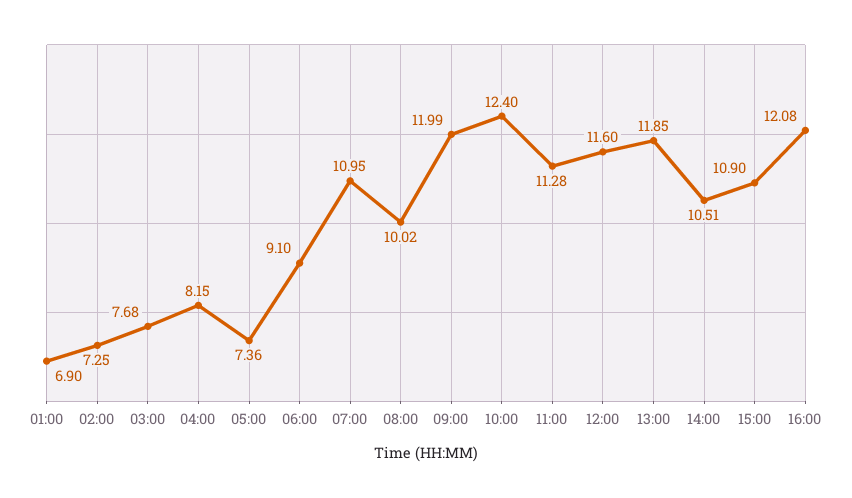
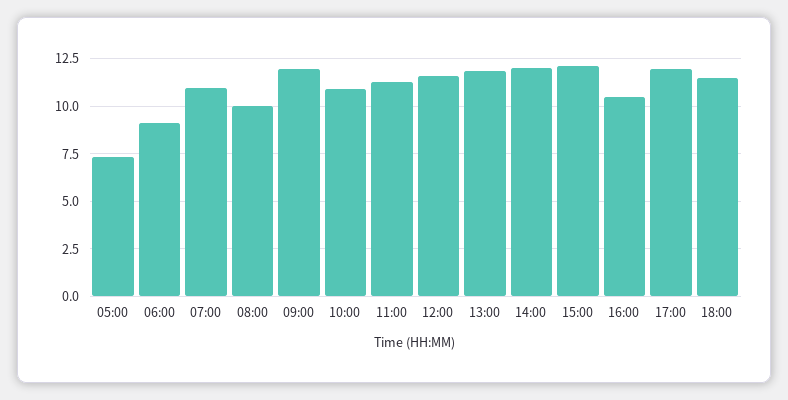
01:00: 6.9 -> none
02:00: 7.25 -> none
03:00: 7.68 -> none
04:00: 8.15 -> none
10:00: 12.4 -> 11
14:00: 10.51 -> 12
15:00: 10.9 -> 12
16:00: 12.08 -> 10.5
17:00: none -> 12
18:00: none -> 11.5

